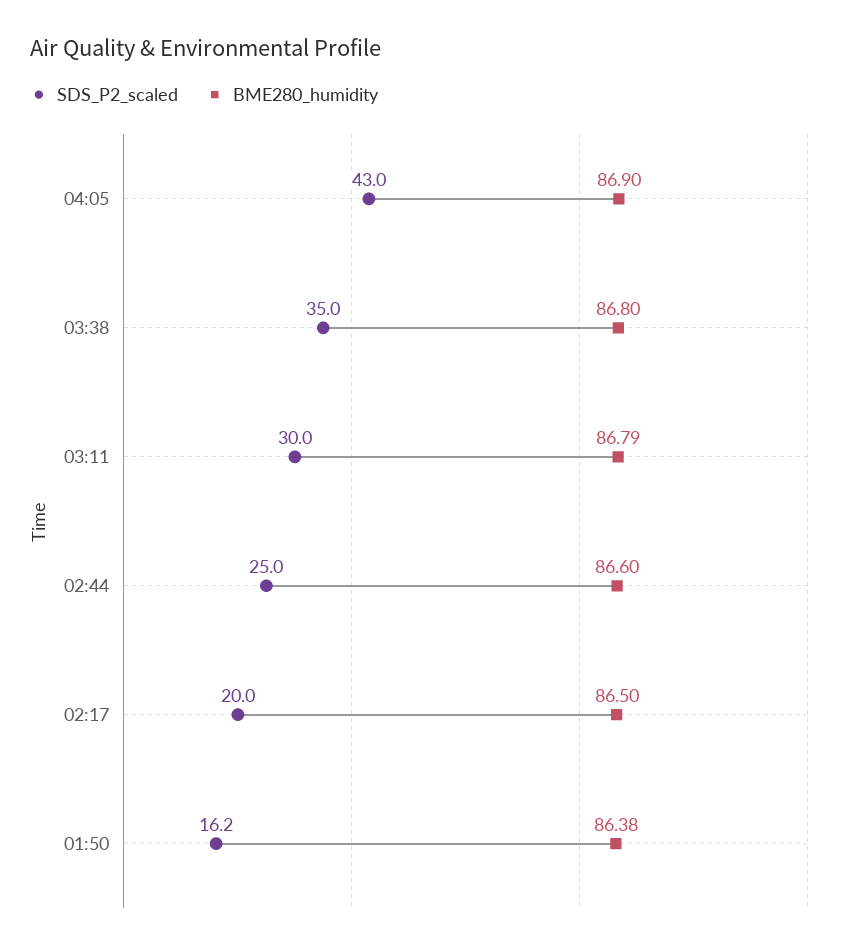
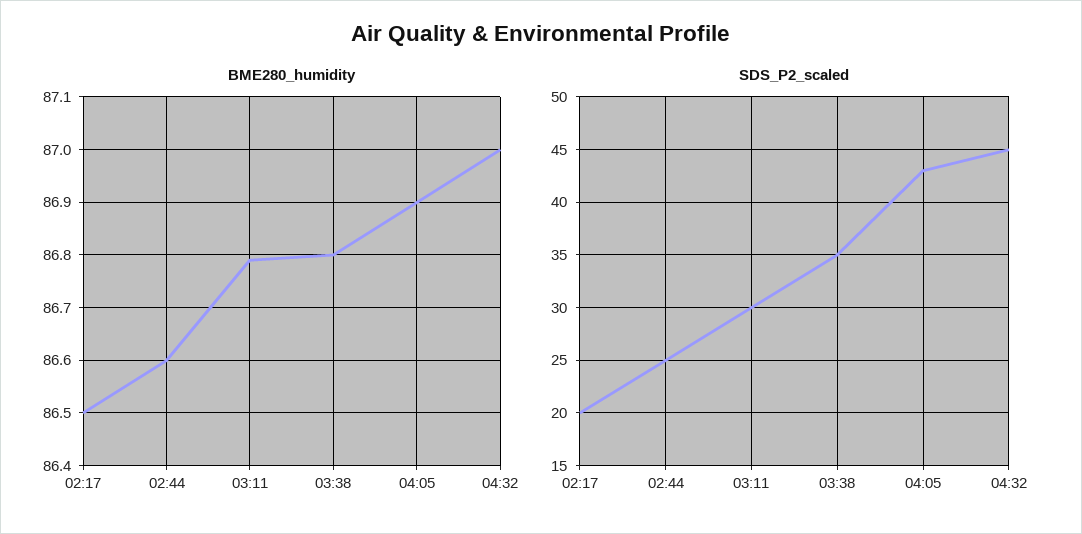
SDS_P2_scaled, 01:50: 16.2 -> none
BME280_humidity, 01:50: 86.38 -> none
BME280_humidity, 04:32: none -> 87
SDS_P2_scaled, 04:32: none -> 45

